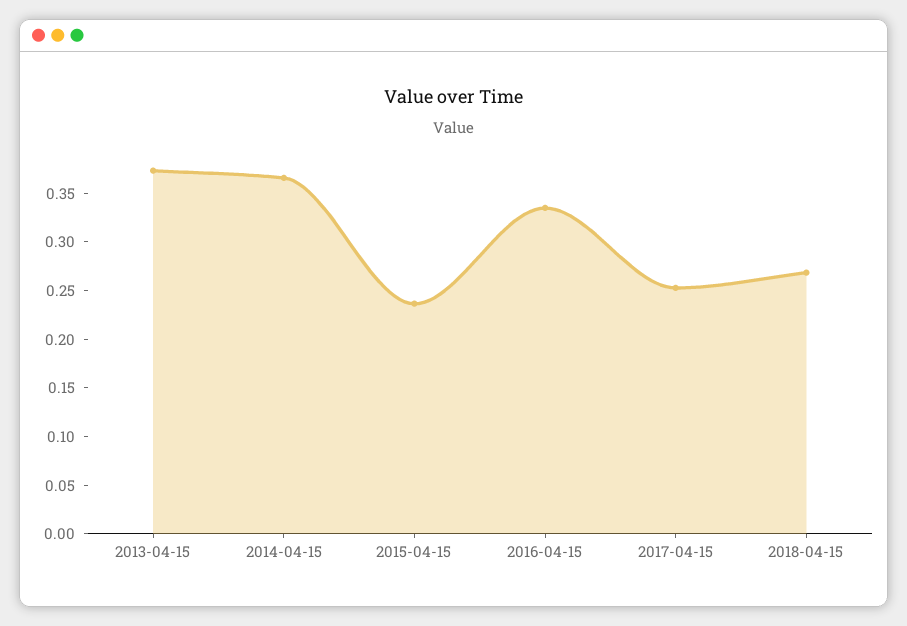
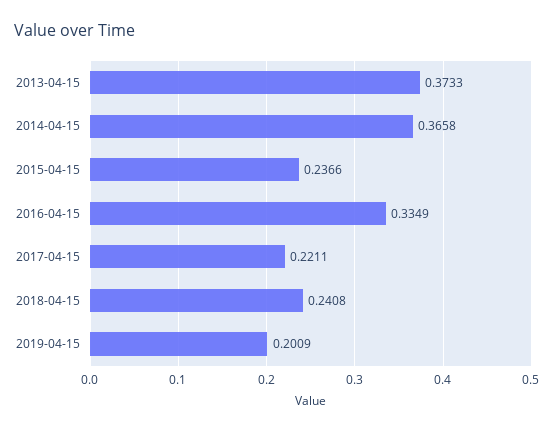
2017-04-15: 0.25 -> 0.2211
2018-04-15: 0.27 -> 0.2408
2019-04-15: none -> 0.2009

